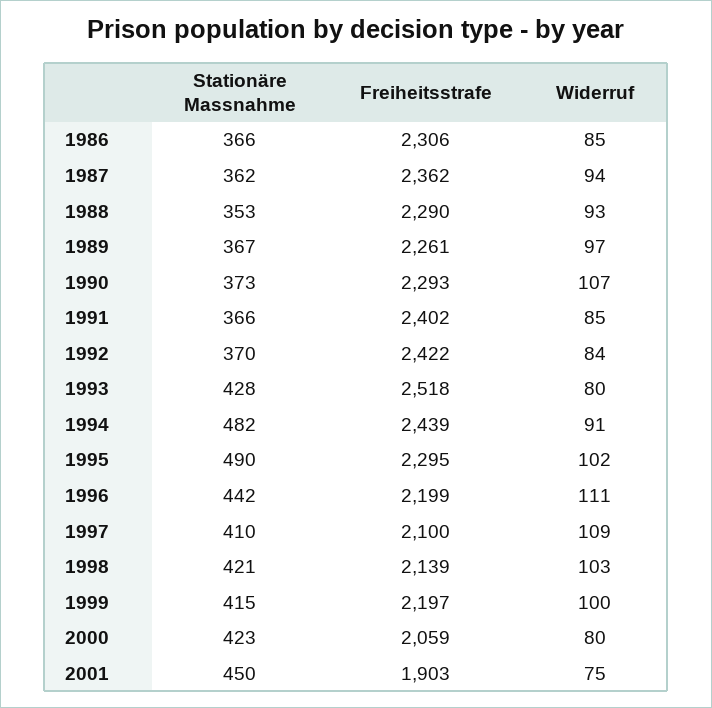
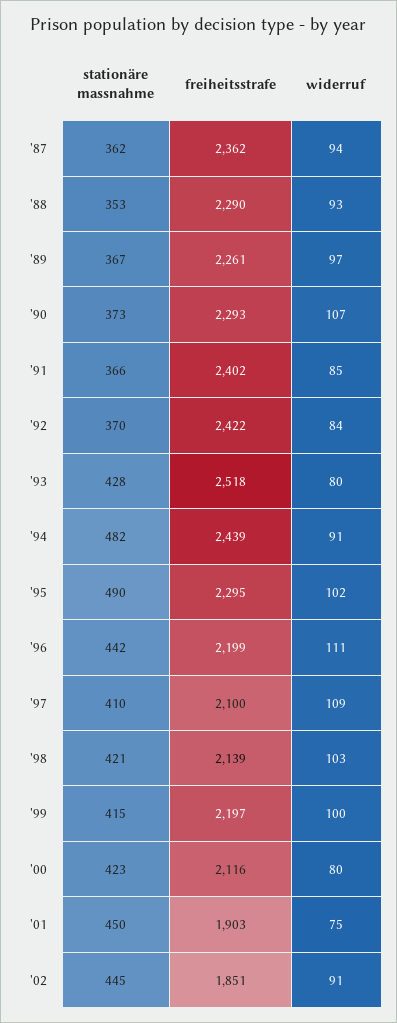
Stationäre Massnahme, 1986: 366 -> none
Freiheitsstrafe, 1986: 2306 -> none
Widerruf, 1986: 85 -> none
Freiheitsstrafe, 2000: 2059 -> 2116
Stationäre Massnahme, '02: none -> 445
Freiheitsstrafe, '02: none -> 1851
Widerruf, '02: none -> 91

